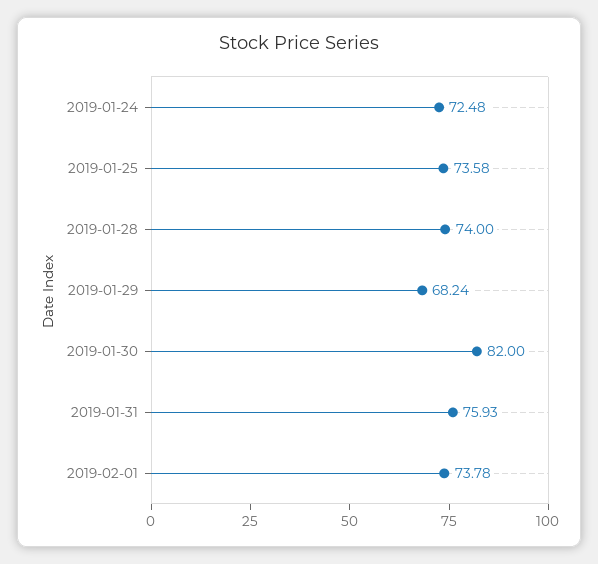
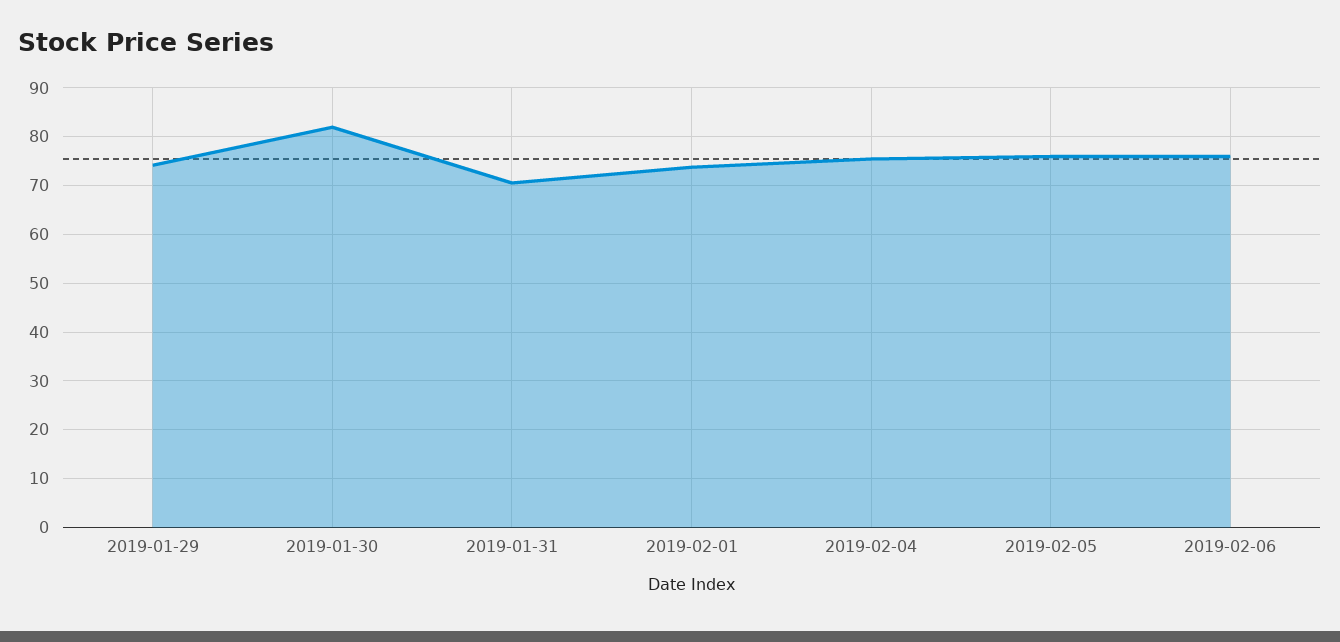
2019-01-24: 72.48 -> none
2019-01-25: 73.58 -> none
2019-01-28: 74 -> none
2019-01-29: 68.24 -> 74
2019-01-31: 75.93 -> 70
2019-02-04: none -> 76
2019-02-05: none -> 76
2019-02-06: none -> 76

